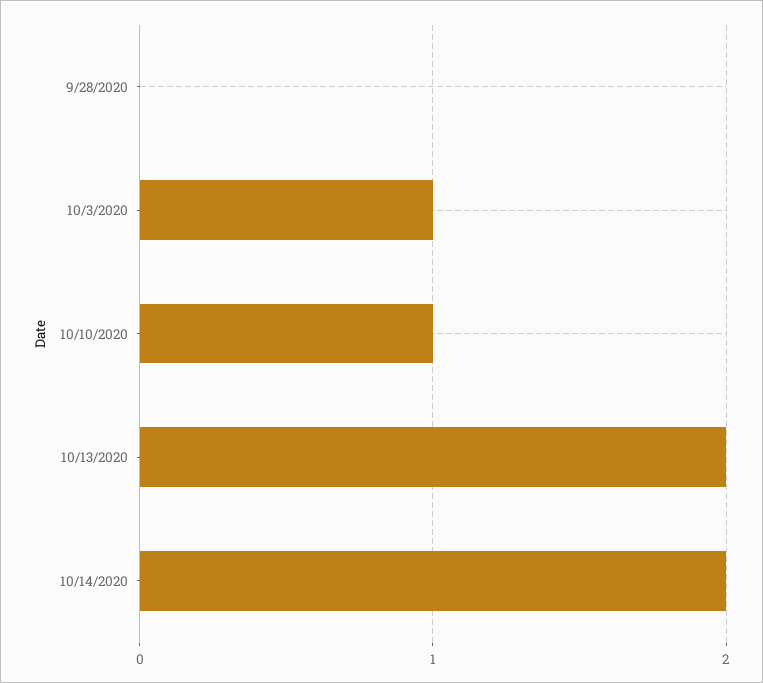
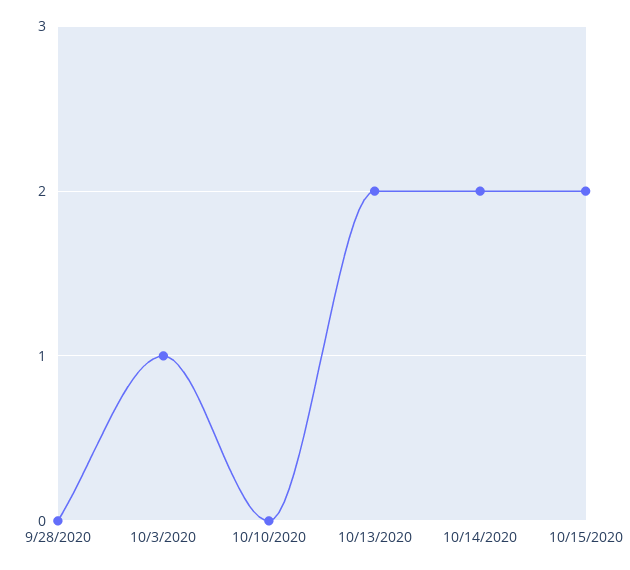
10/10/2020: 1 -> 0
10/15/2020: none -> 2

